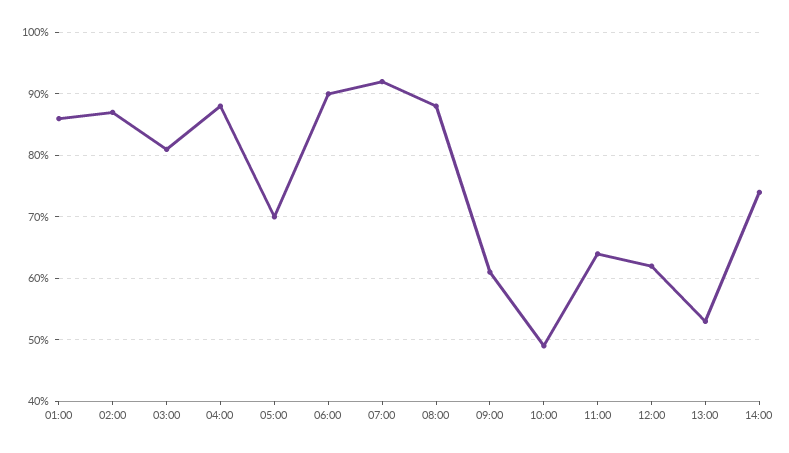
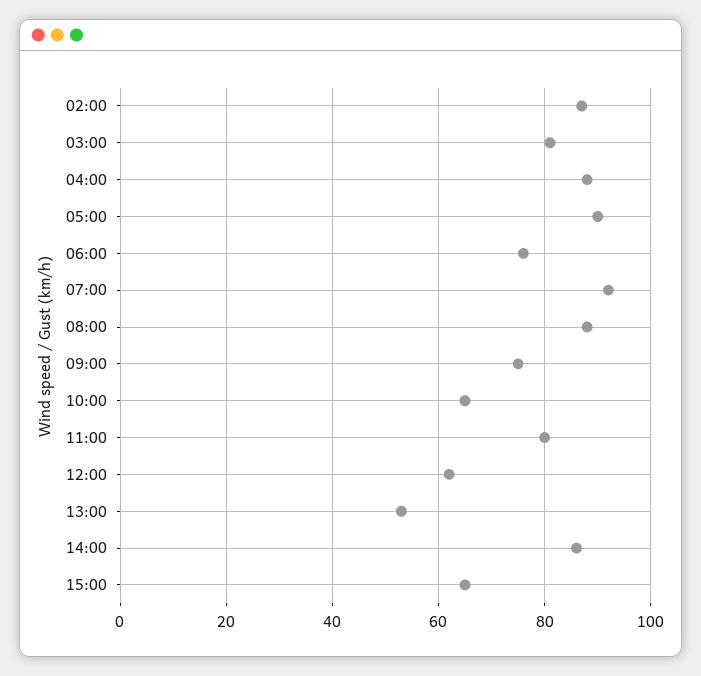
01:00: 86 -> none
05:00: 70 -> 90
06:00: 90 -> 75
09:00: 61 -> 75
10:00: 49 -> 65
11:00: 64 -> 80
14:00: 74 -> 85
15:00: none -> 65

